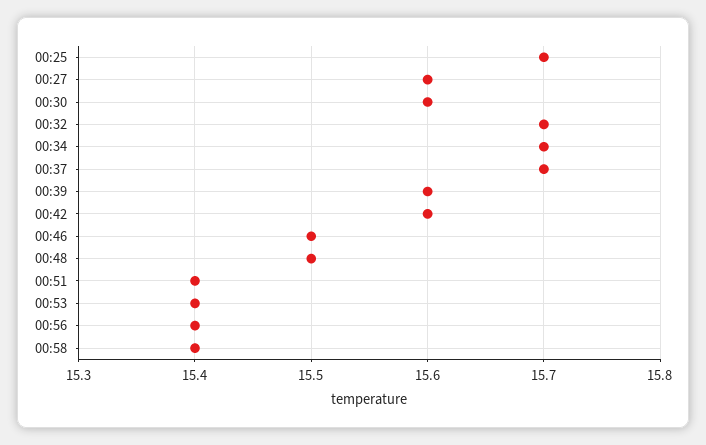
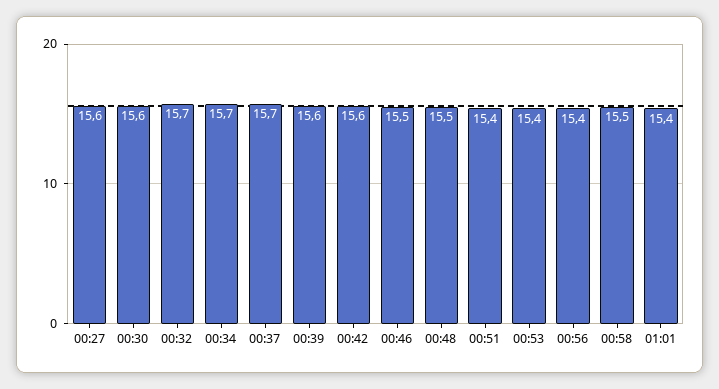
00:25: 15.7 -> none
00:58: 15.4 -> 15.5
01:01: none -> 15.4

